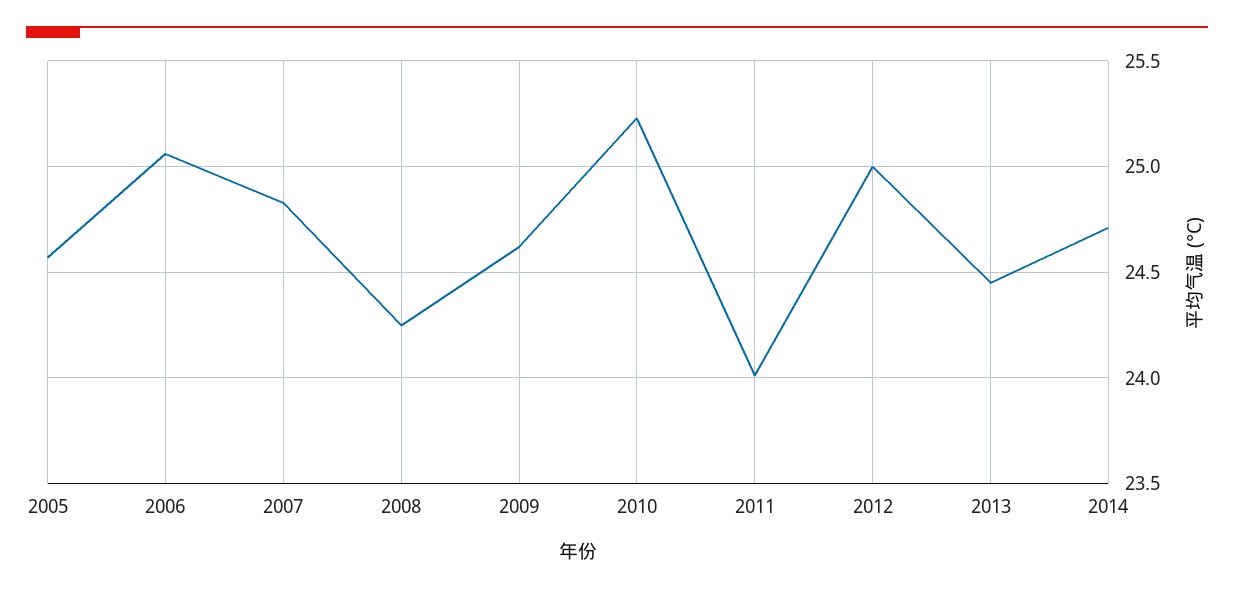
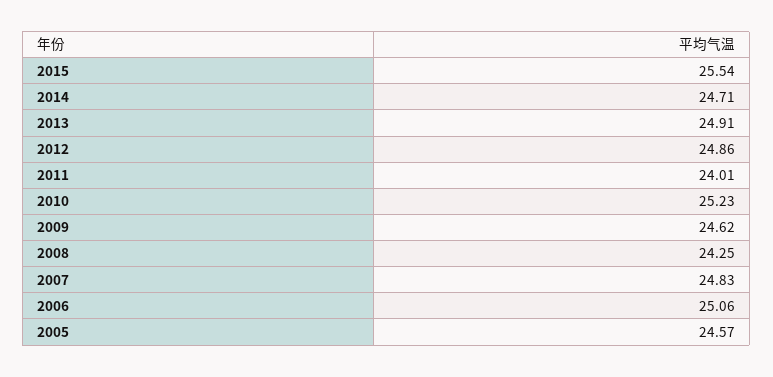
2012: 25 -> 24.86
2013: 24.45 -> 24.91
2015: none -> 25.54

